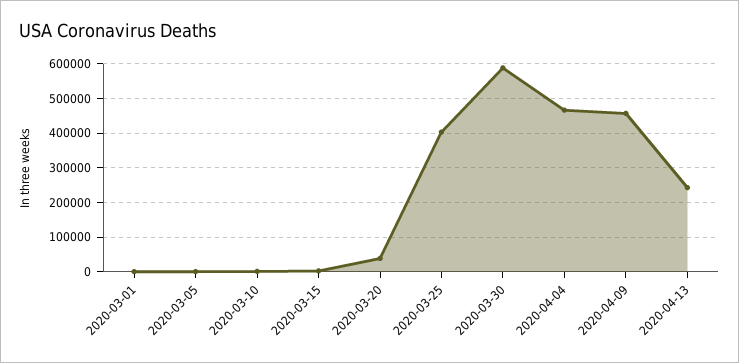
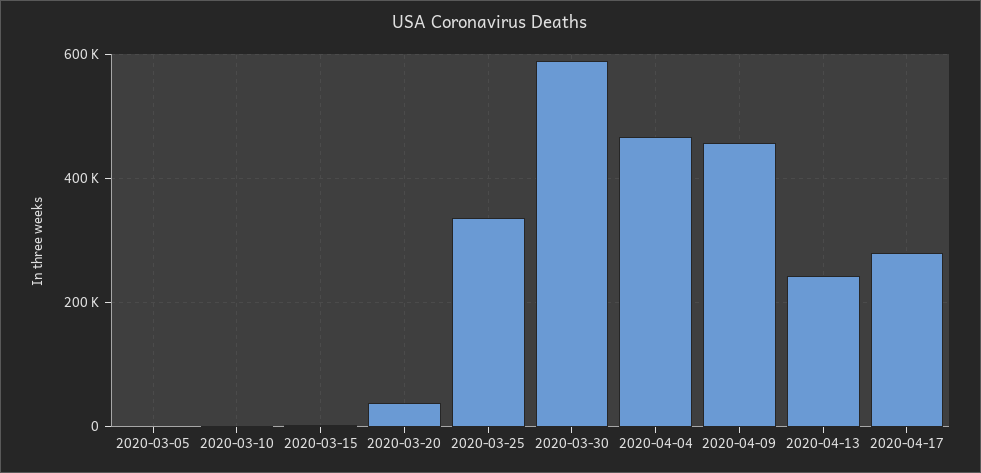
2020-03-01: 0 -> none
2020-03-25: 400000 -> 340000
2020-04-17: none -> 280000

